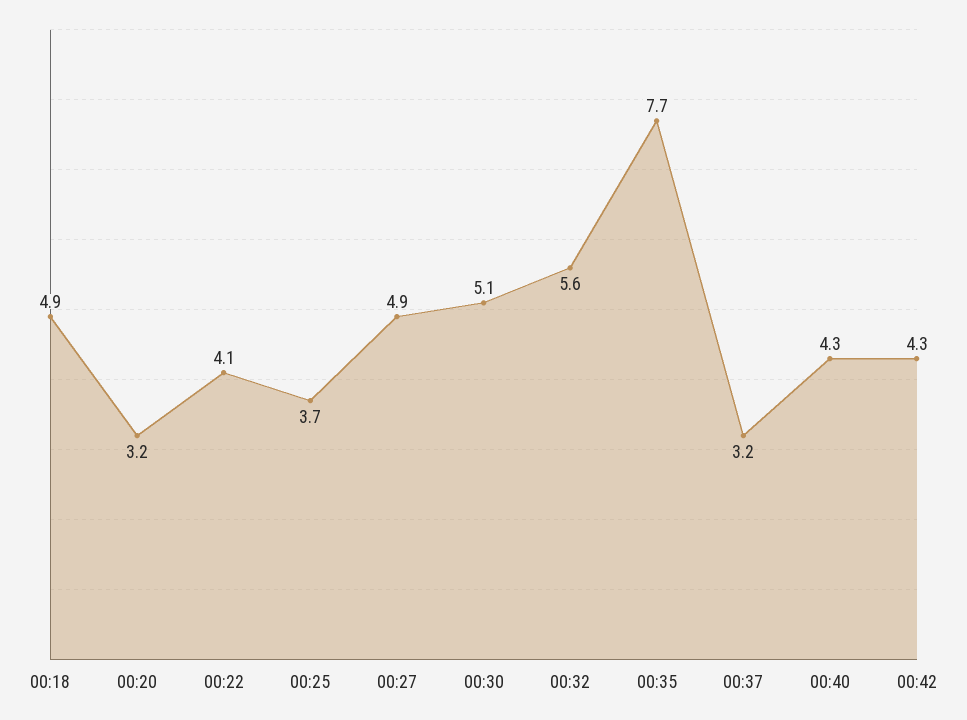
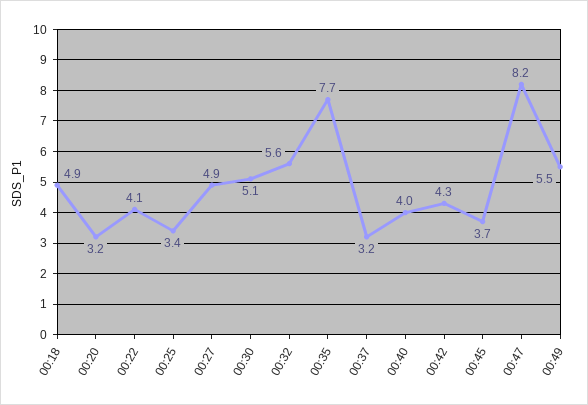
00:25: 3.7 -> 3.4
00:40: 4.3 -> 4
00:45: none -> 3.7
00:47: none -> 8.2
00:49: none -> 5.5

